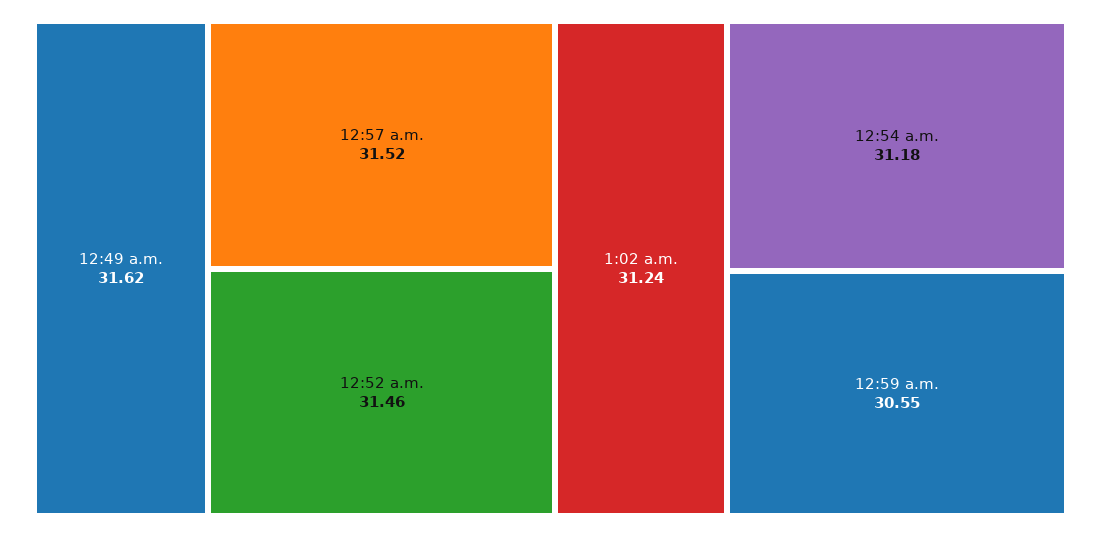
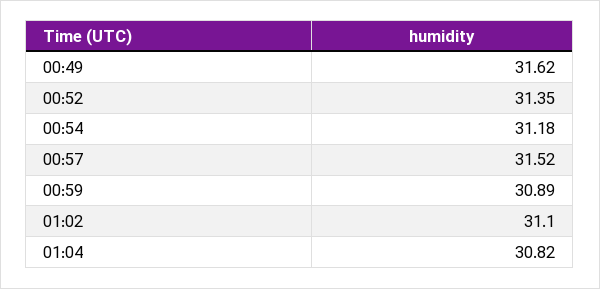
12:52 a.m.: 31.46 -> 31.35
1:02 a.m.: 31.24 -> 31.1
12:59 a.m.: 30.55 -> 30.89
01:04: none -> 30.82

